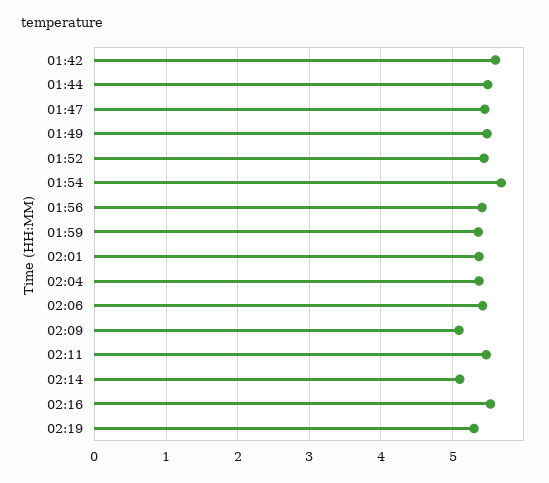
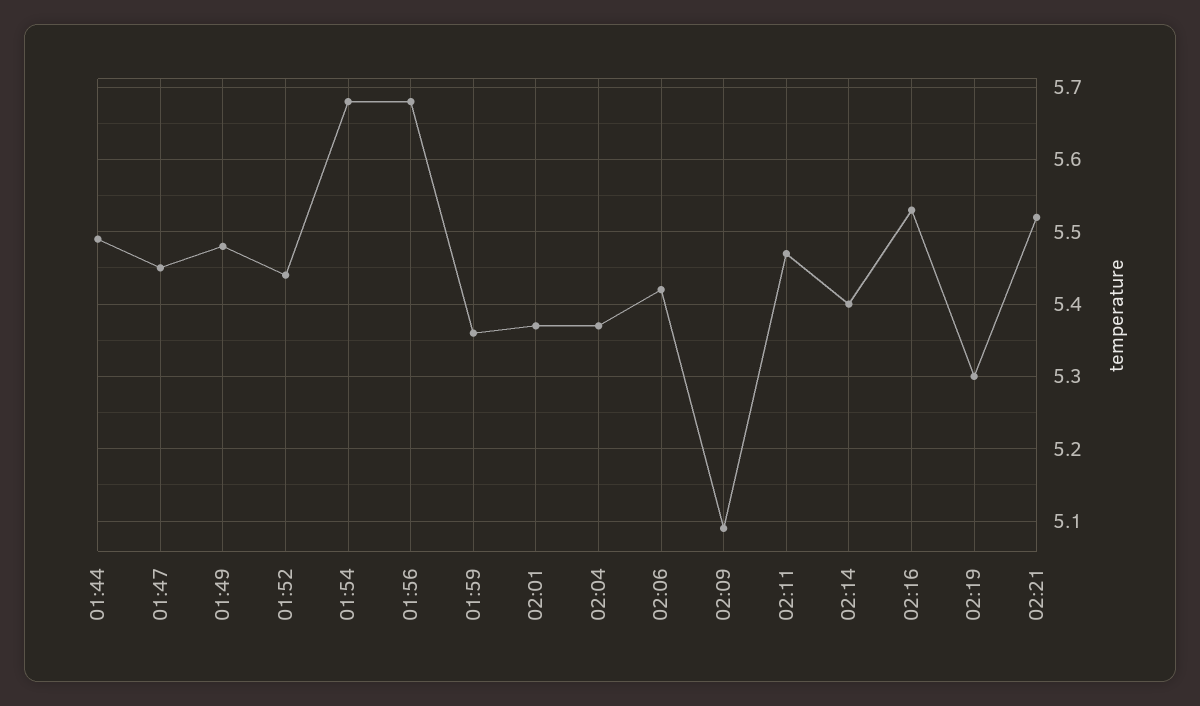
01:42: 5.6 -> none
01:56: 5.4 -> 5.68
02:14: 5.1 -> 5.4
02:21: none -> 5.52

